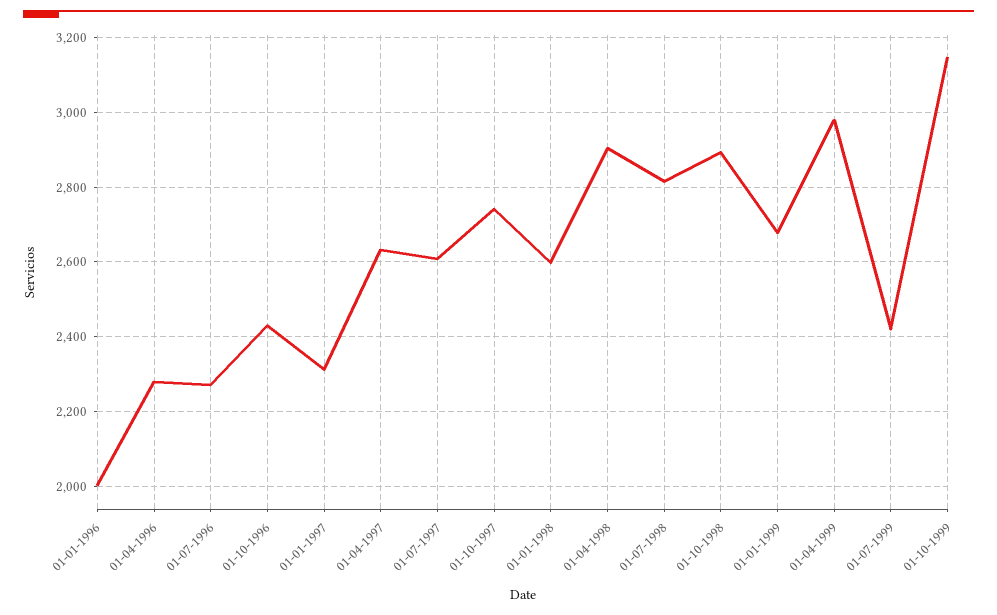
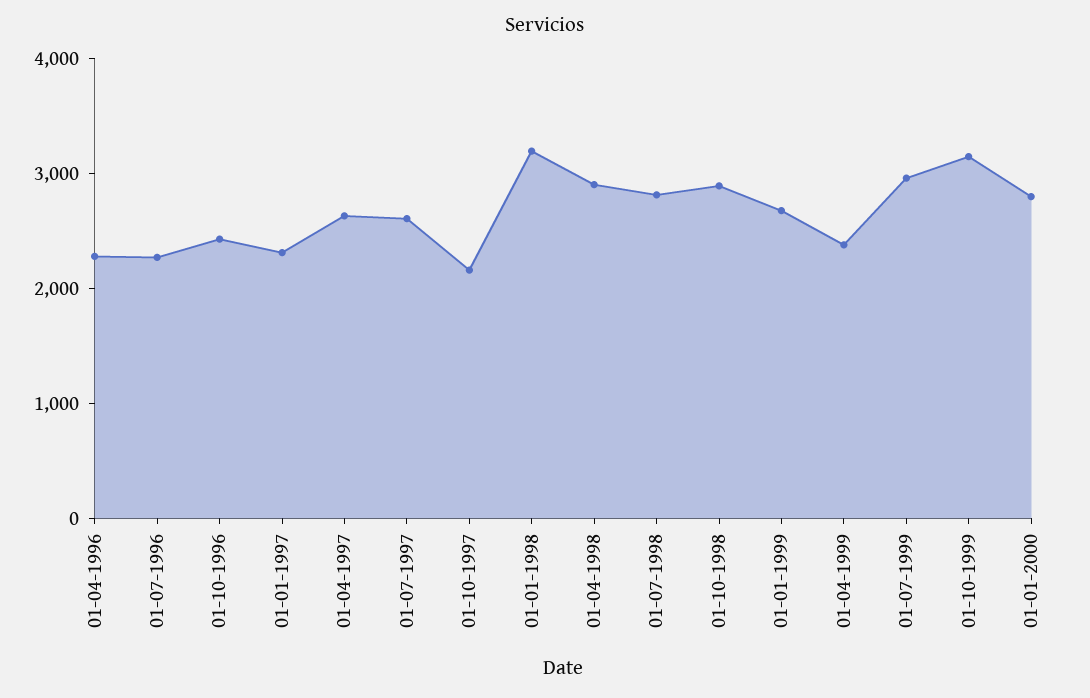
01-01-1996: 2000 -> none
01-10-1997: 2740 -> 2200
01-01-1998: 2600 -> 3200
01-04-1999: 2980 -> 2400
01-07-1999: 2420 -> 3000
01-01-2000: none -> 2800

